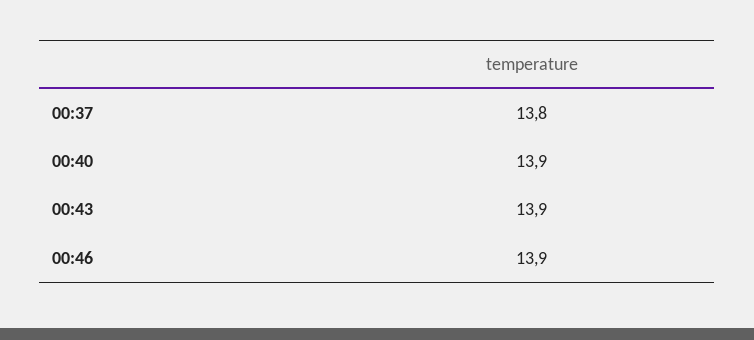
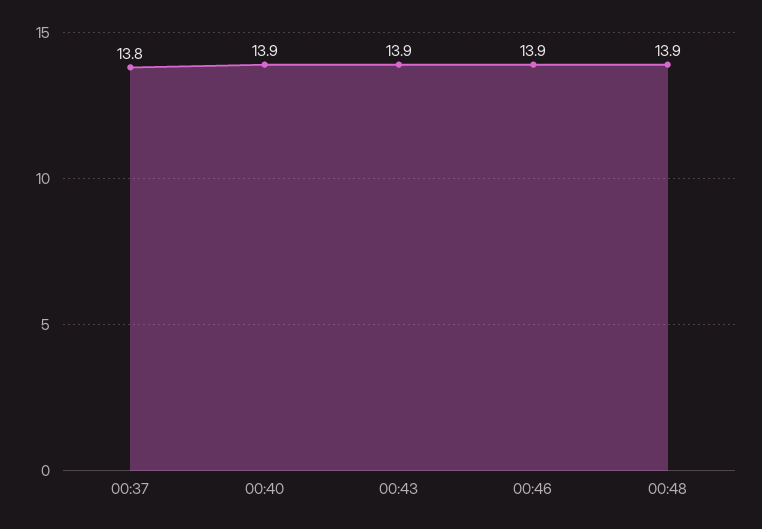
00:48: none -> 13.9

